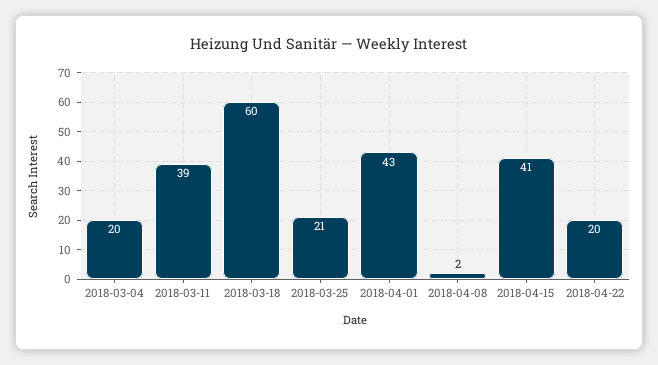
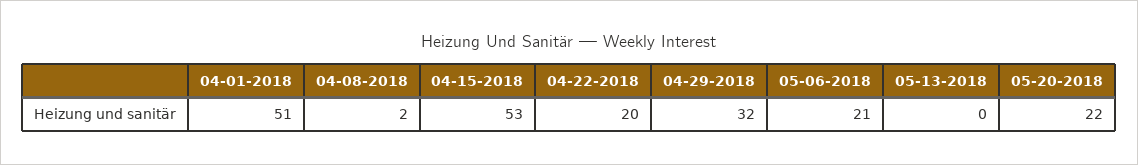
2018-03-04: 20 -> none
2018-03-11: 39 -> none
2018-03-18: 60 -> none
2018-03-25: 21 -> none
2018-04-01: 43 -> 51
2018-04-15: 41 -> 53
04-29-2018: none -> 32
05-06-2018: none -> 21
05-13-2018: none -> 0
05-20-2018: none -> 22

